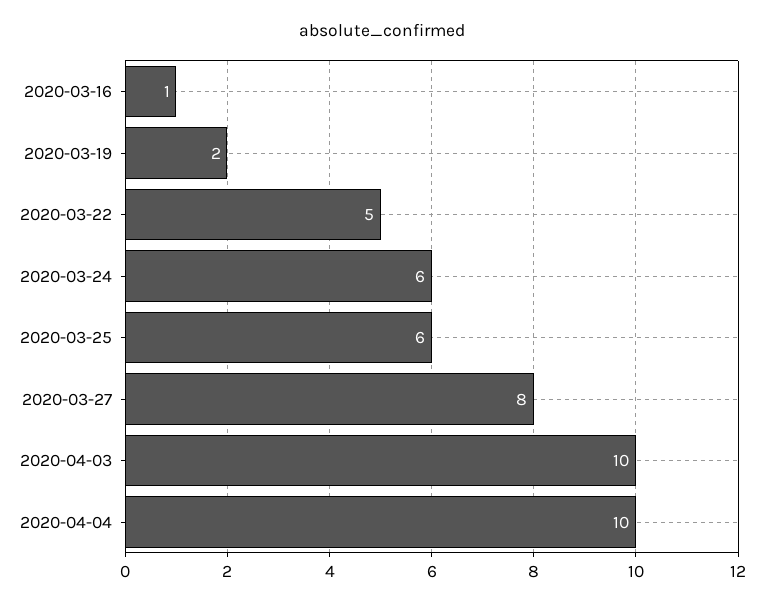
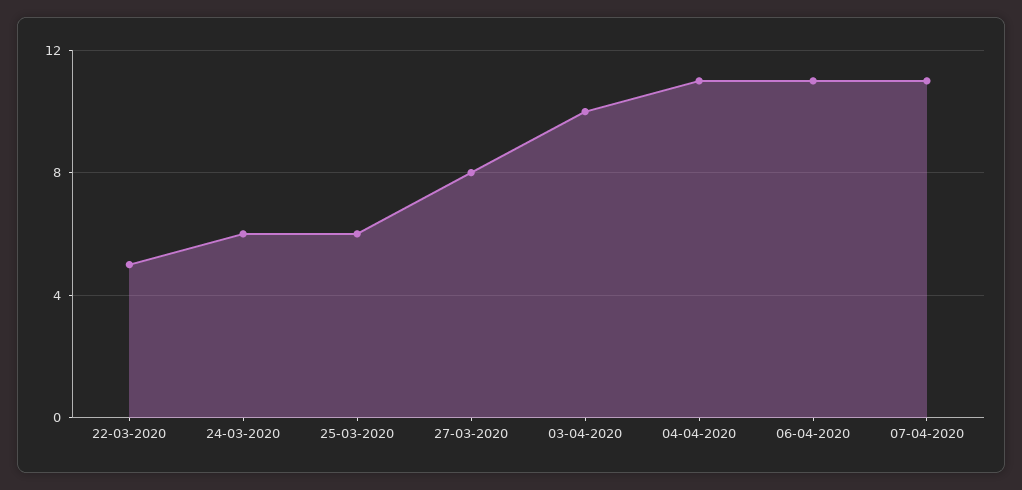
2020-03-16: 1 -> none
2020-03-19: 2 -> none
2020-04-04: 10 -> 11
06-04-2020: none -> 11
07-04-2020: none -> 11

